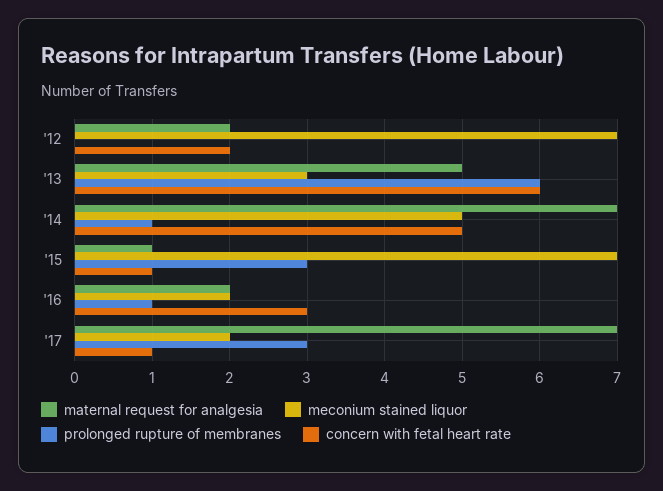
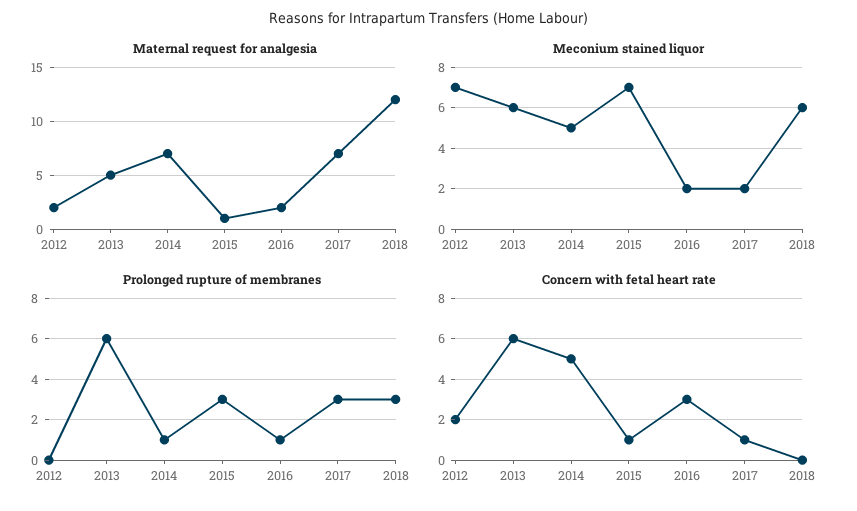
meconium stained liquor, '13: 3 -> 6
maternal request for analgesia, 2018: none -> 12
meconium stained liquor, 2018: none -> 6
prolonged rupture of membranes, 2018: none -> 3
concern with fetal heart rate, 2018: none -> 0

